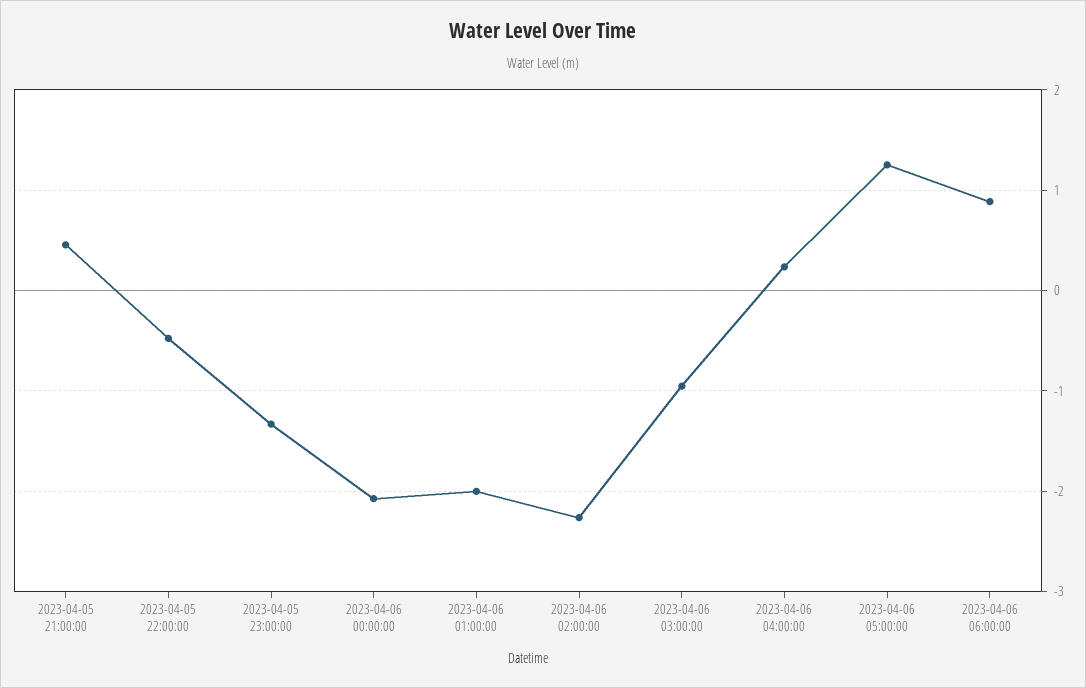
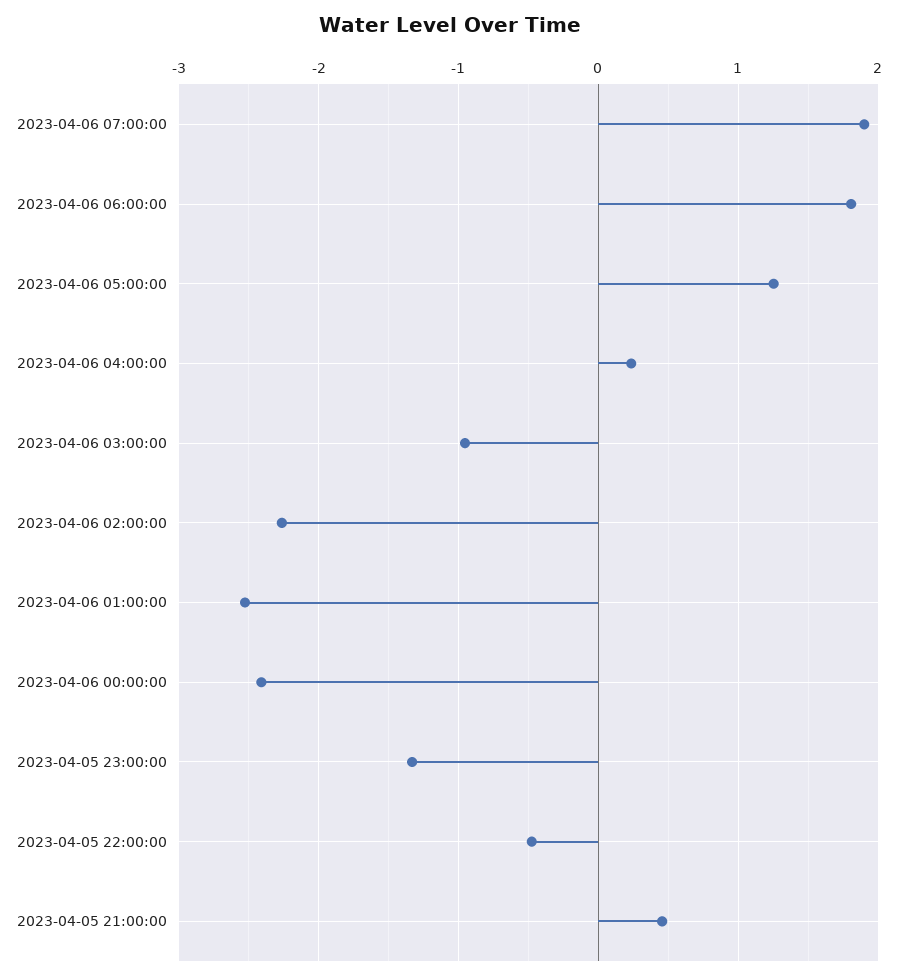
2023-04-06 00:00:00: -2.1 -> -2.4
2023-04-06 01:00:00: -2 -> -2.5
2023-04-06 06:00:00: 0.9 -> 1.8
2023-04-06 07:00:00: none -> 1.9

